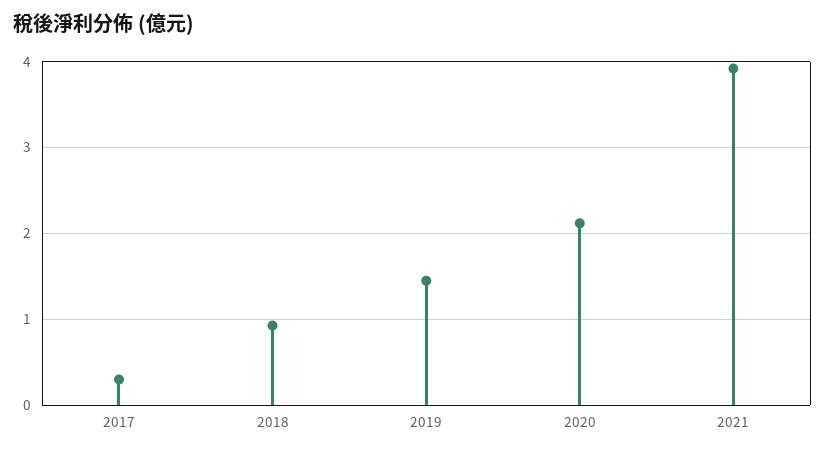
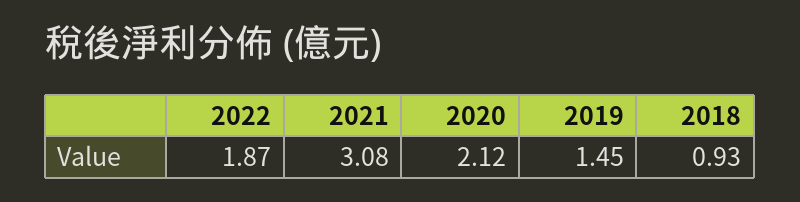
2017: 0.3 -> none
2021: 3.9 -> 3.08
2022: none -> 1.87

